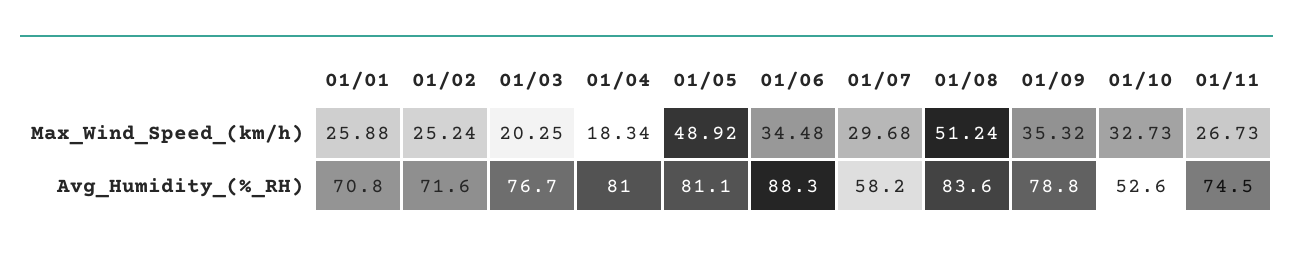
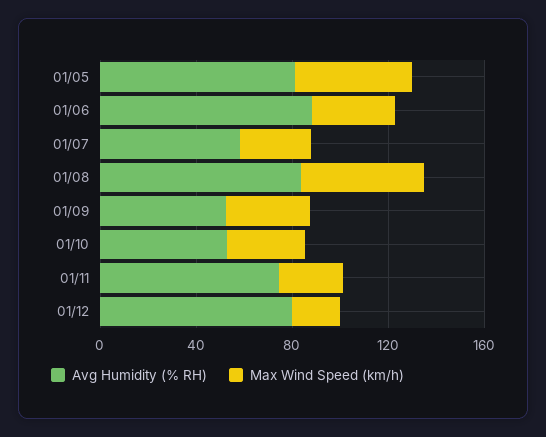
Max_Wind_Speed_(km/h), 01/01: 25.88 -> none
Max_Wind_Speed_(km/h), 01/02: 25.24 -> none
Max_Wind_Speed_(km/h), 01/03: 20.25 -> none
Max_Wind_Speed_(km/h), 01/04: 18.34 -> none
Avg_Humidity_(%_RH), 01/01: 70.8 -> none
Avg_Humidity_(%_RH), 01/02: 71.6 -> none
Avg_Humidity_(%_RH), 01/03: 76.7 -> none
Avg_Humidity_(%_RH), 01/04: 81 -> none
Avg_Humidity_(%_RH), 01/09: 78.8 -> 50
Avg_Humidity_(%_RH), 01/12: none -> 80
Max_Wind_Speed_(km/h), 01/12: none -> 20

